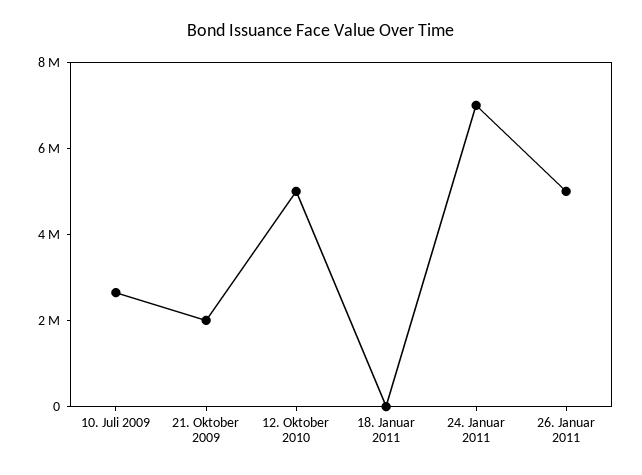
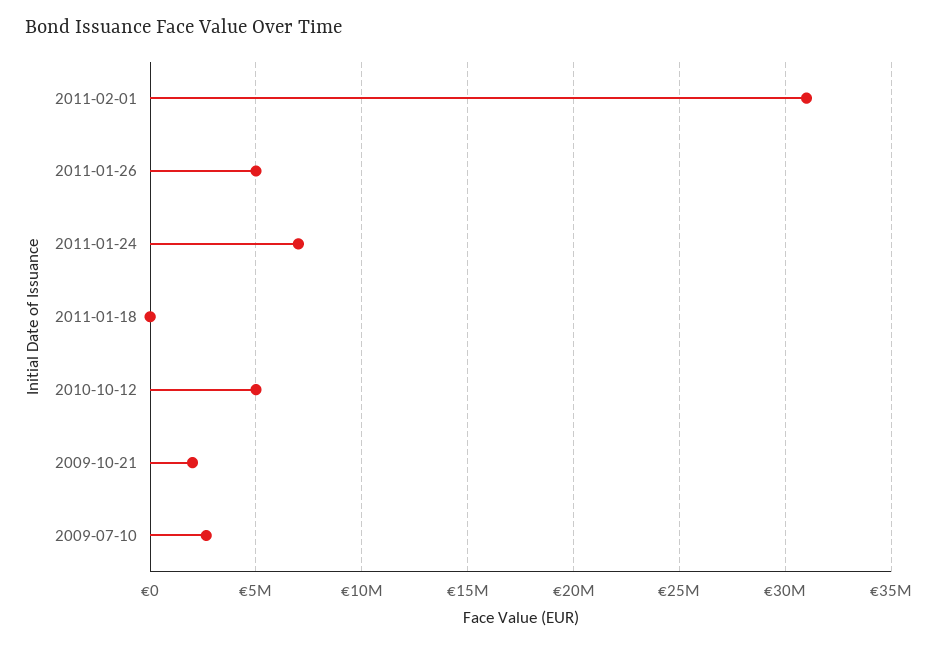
2011-02-01: none -> 31000000

